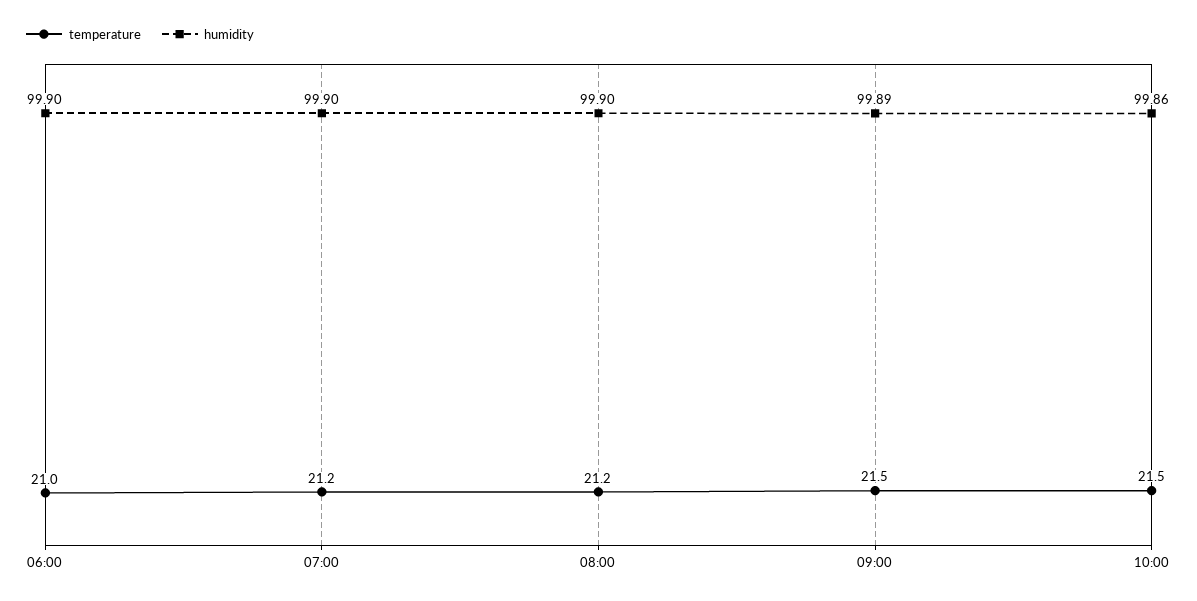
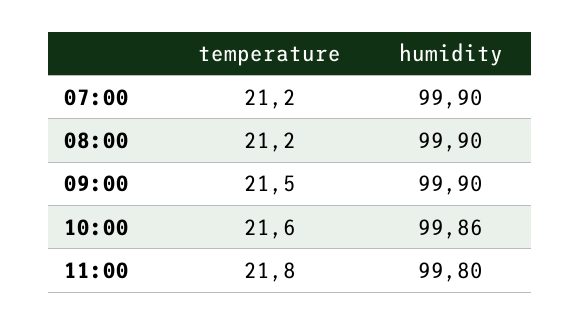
temperature, 06:00: 21 -> none
humidity, 06:00: 99.9 -> none
humidity, 09:00: 99.89 -> 99.9
temperature, 10:00: 21.5 -> 21.6
temperature, 11:00: none -> 21.8
humidity, 11:00: none -> 99.8

